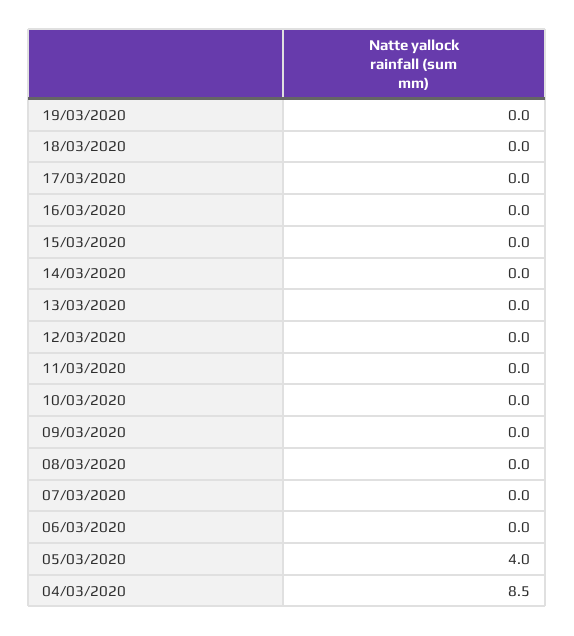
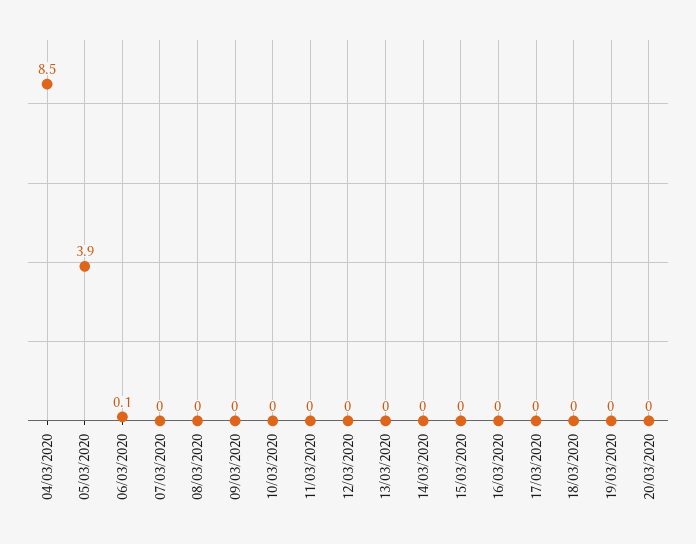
06/03/2020: 0 -> 0.1
05/03/2020: 4 -> 3.9
20/03/2020: none -> 0

